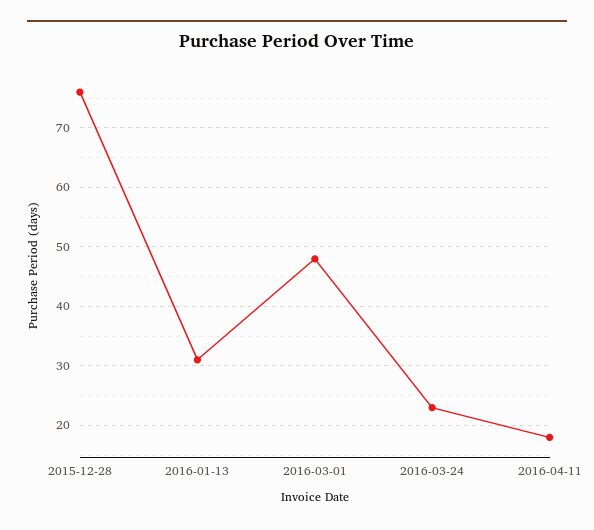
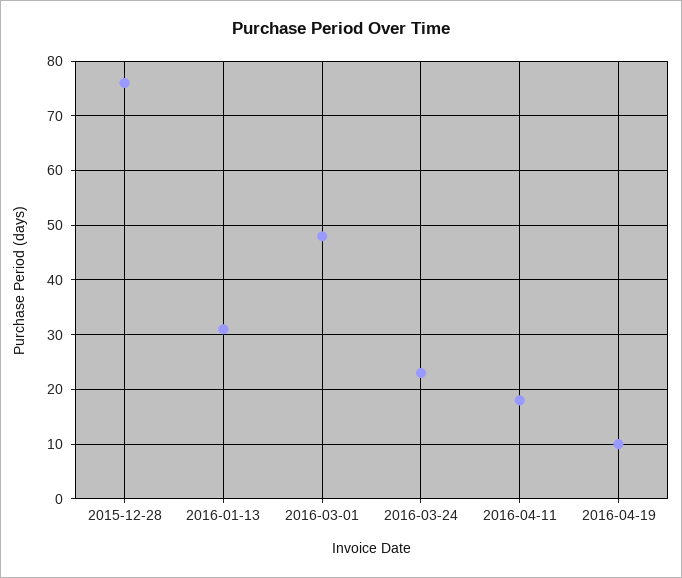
2016-04-19: none -> 10

